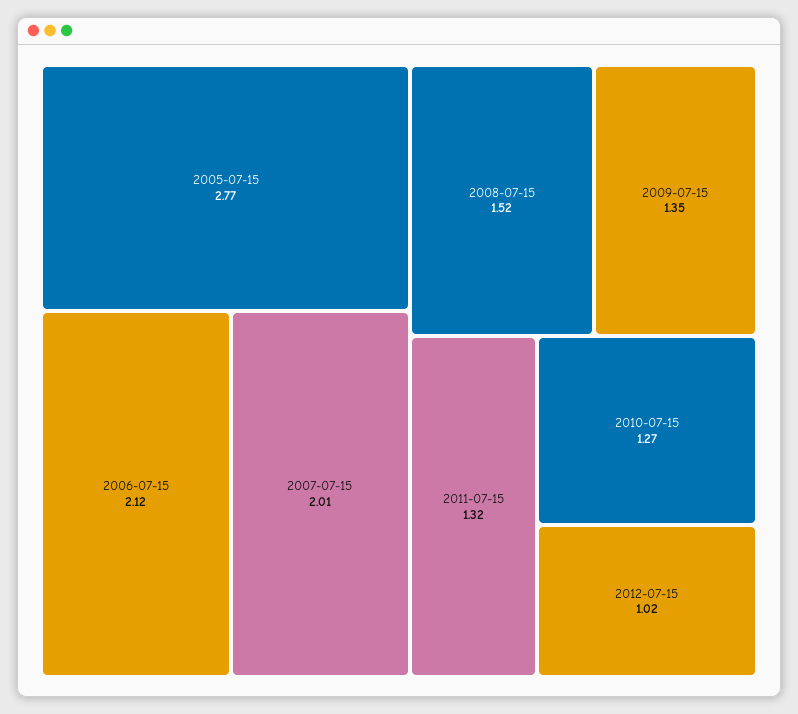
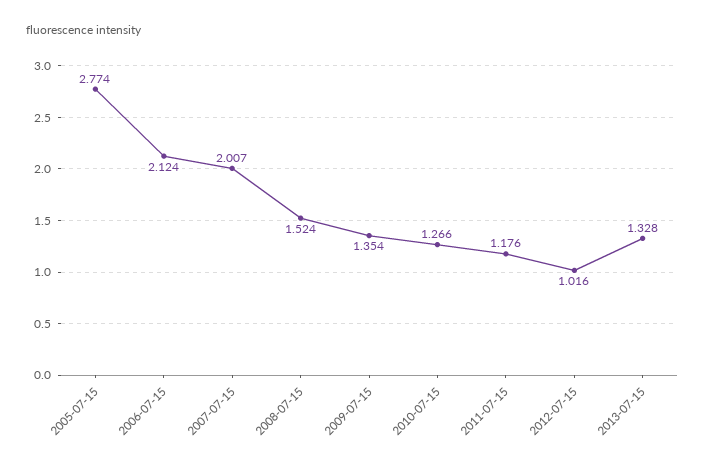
2011-07-15: 1.32 -> 1.176
2013-07-15: none -> 1.328

